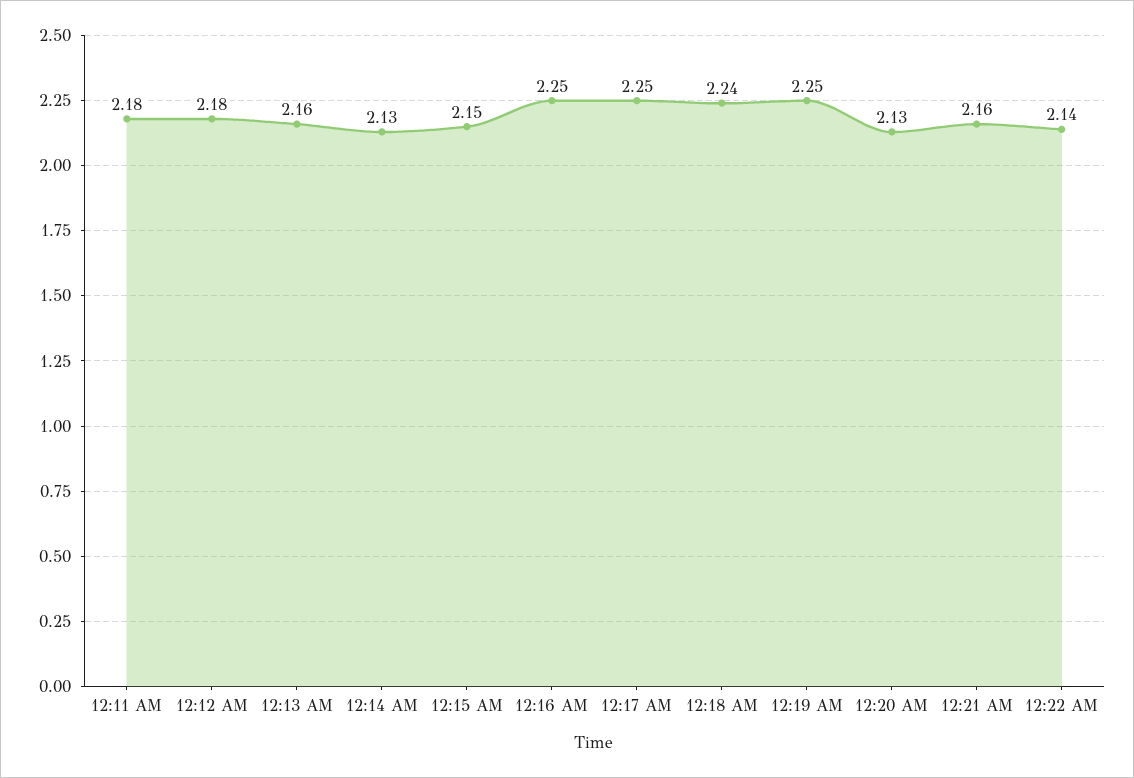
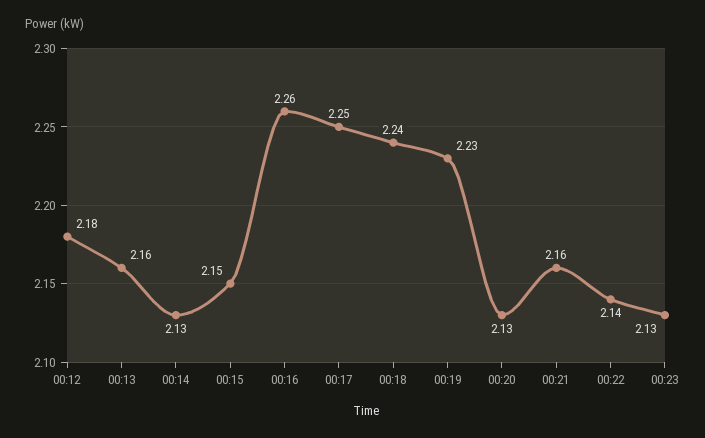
12:11 AM: 2.18 -> none
12:16 AM: 2.25 -> 2.26
12:19 AM: 2.25 -> 2.23
00:23: none -> 2.13

